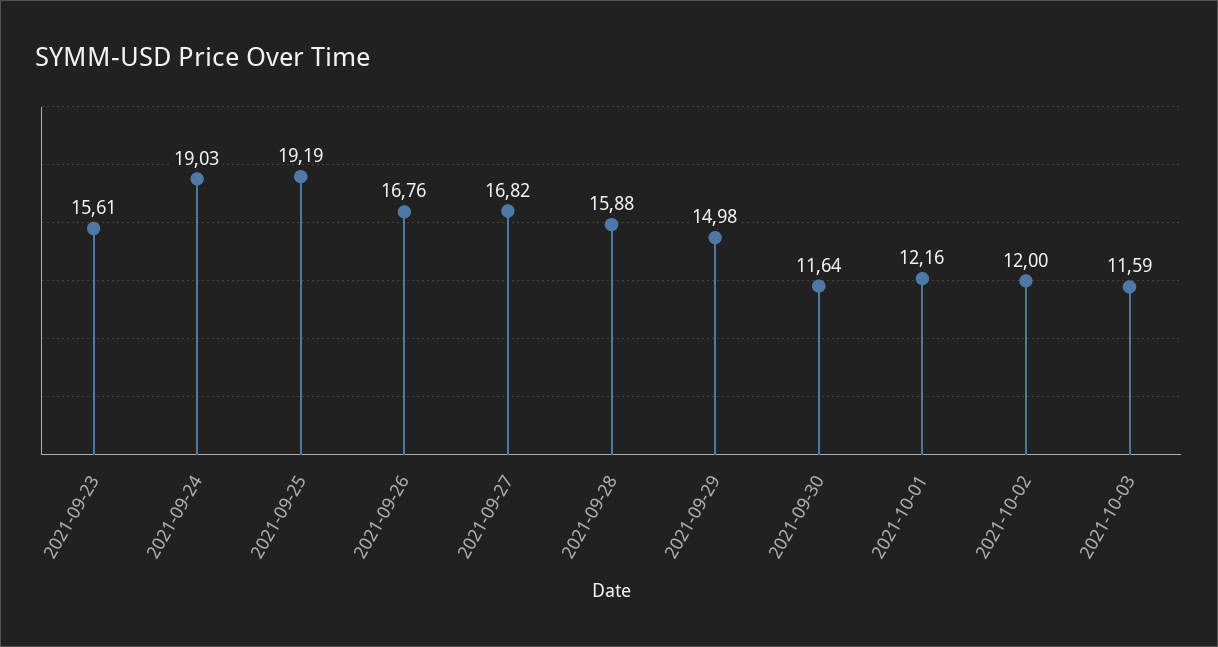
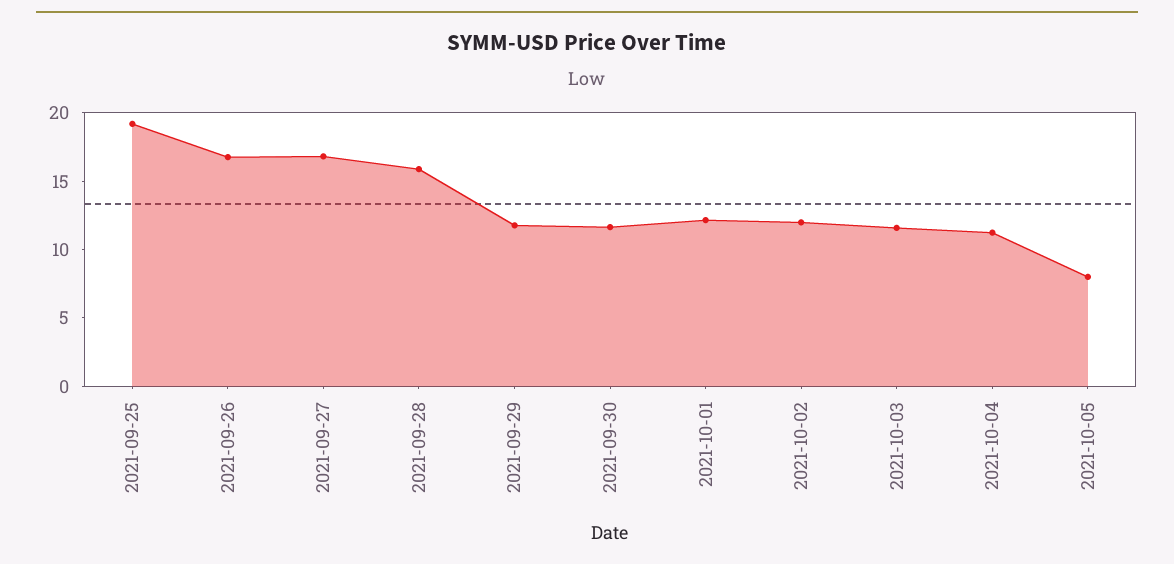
2021-09-23: 15.61 -> none
2021-09-24: 19.03 -> none
2021-09-29: 14.98 -> 12
2021-10-04: none -> 11
2021-10-05: none -> 8

